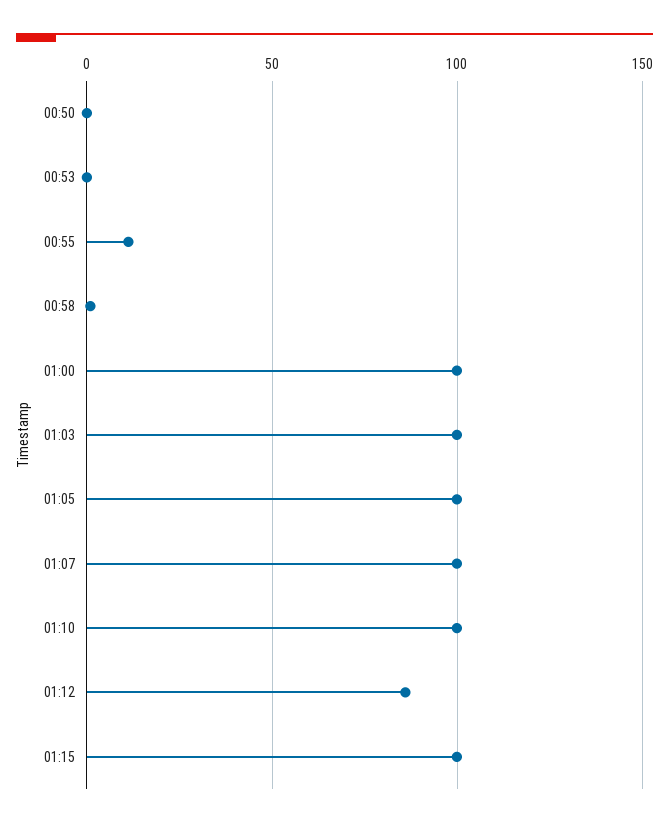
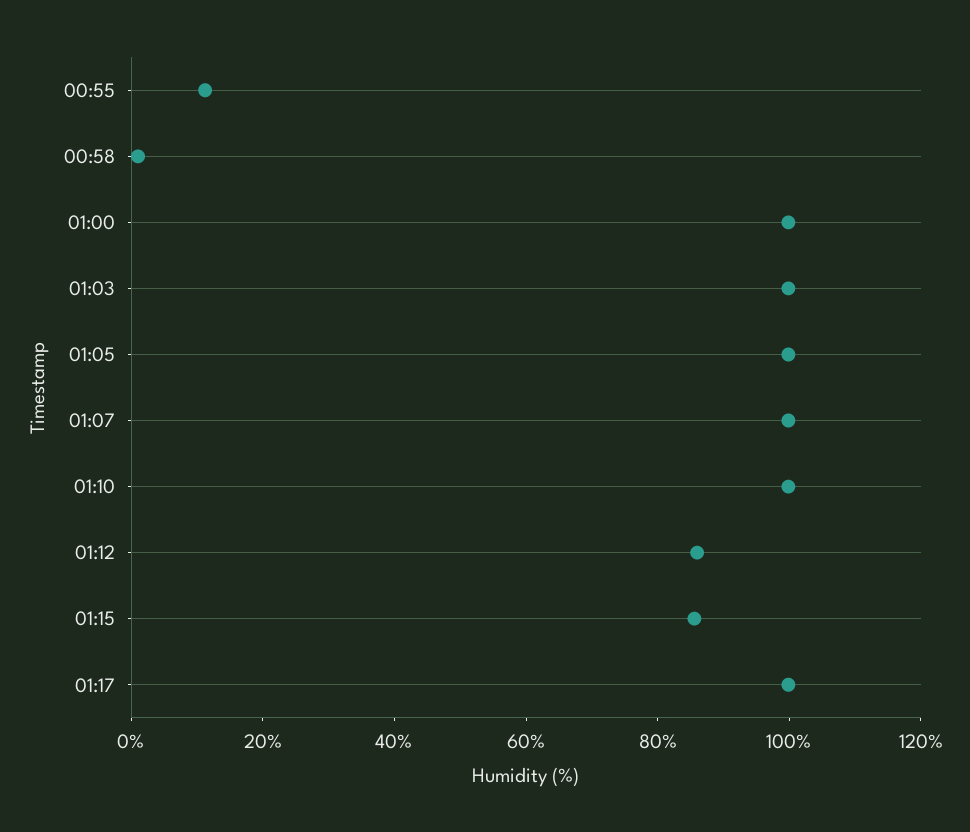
00:50: 0 -> none
00:53: 0 -> none
01:15: 100 -> 85
01:17: none -> 100

